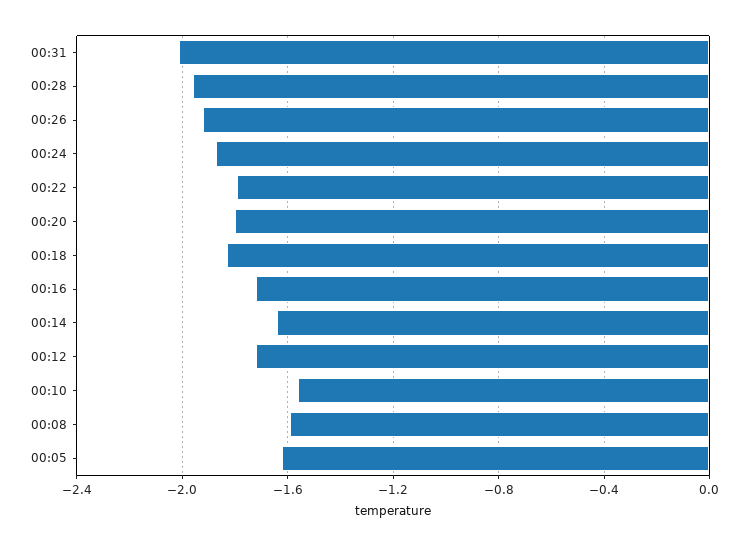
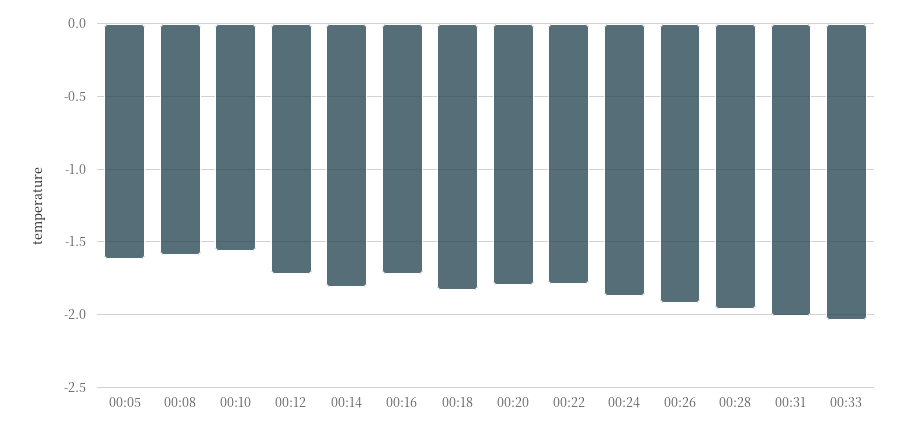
00:14: -1.65 -> -1.8
00:33: none -> -2.05

